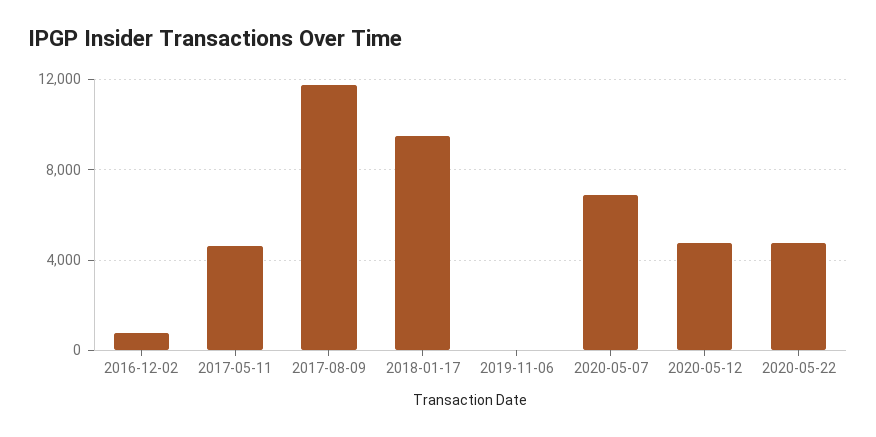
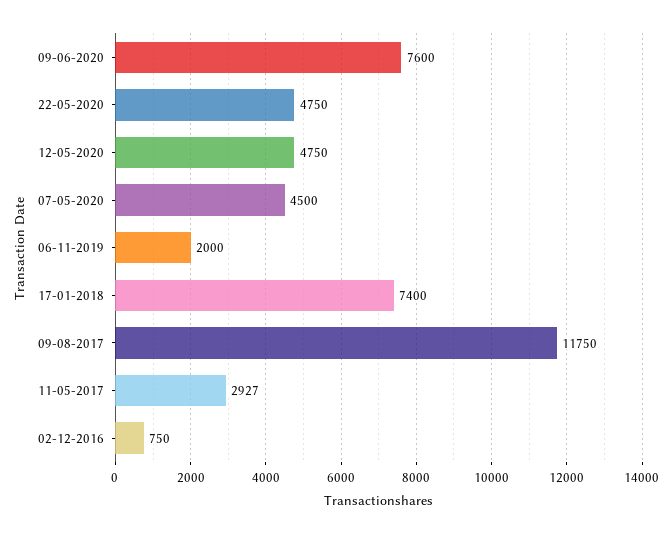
2017-05-11: 4500 -> 2927
2018-01-17: 9500 -> 7400
2019-11-06: 0 -> 2000
2020-05-07: 7000 -> 4500
09-06-2020: none -> 7600

